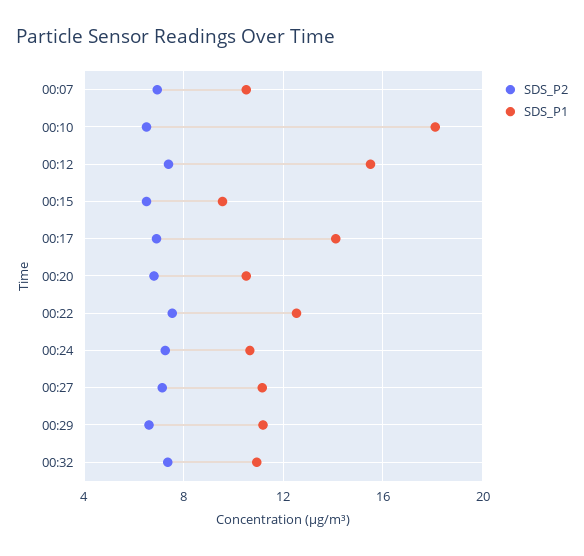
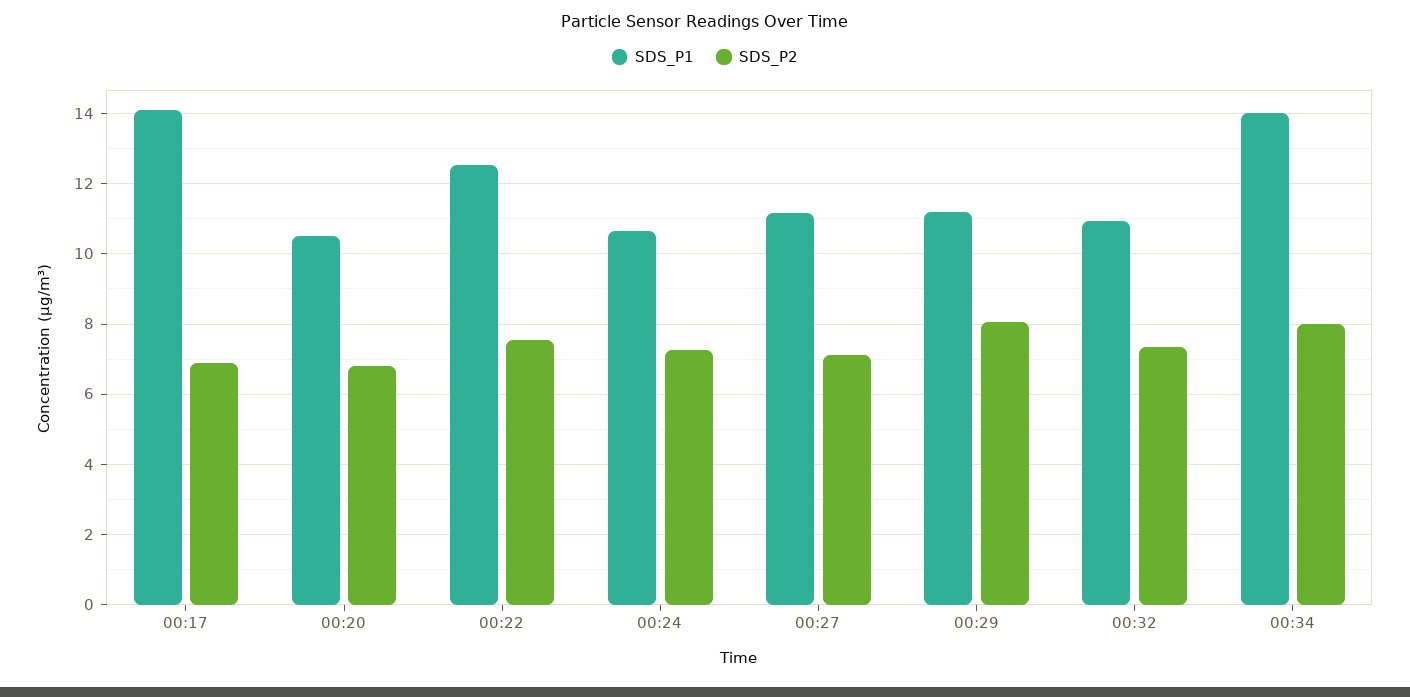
SDS_P2, 00:07: 7 -> none
SDS_P1, 00:07: 10.5 -> none
SDS_P2, 00:10: 6.5 -> none
SDS_P1, 00:10: 18 -> none
SDS_P2, 00:12: 7.5 -> none
SDS_P1, 00:12: 15.5 -> none
SDS_P2, 00:15: 6.5 -> none
SDS_P1, 00:15: 9.5 -> none
SDS_P2, 00:29: 6.5 -> 8
SDS_P1, 00:34: none -> 14
SDS_P2, 00:34: none -> 8

